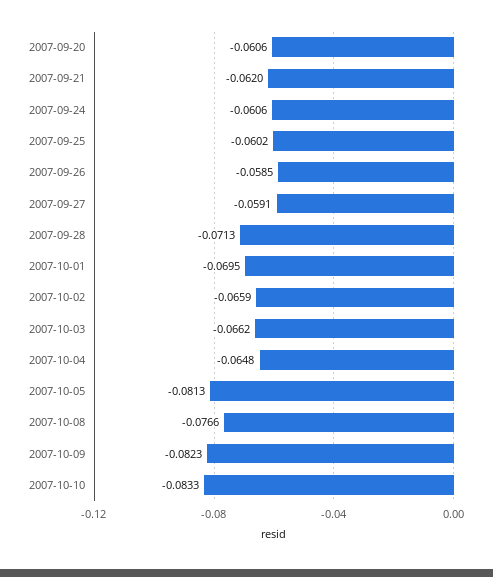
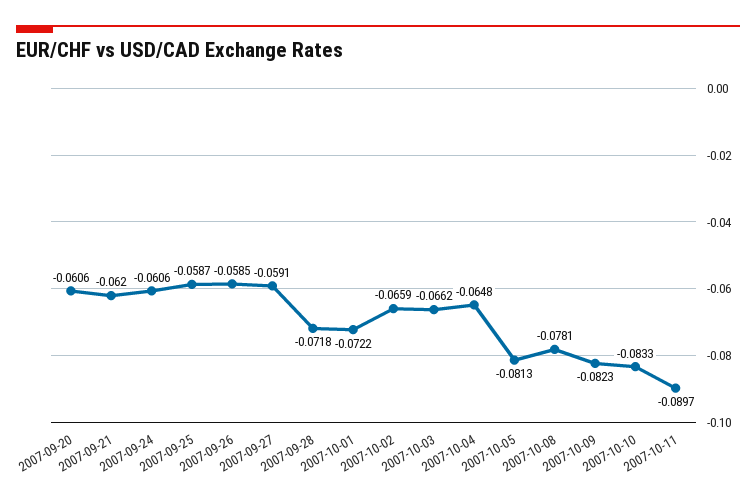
2007-09-25: -0.0602 -> -0.0587
2007-09-28: -0.0713 -> -0.0718
2007-10-01: -0.0695 -> -0.0722
2007-10-08: -0.0766 -> -0.0781
2007-10-11: none -> -0.0897

